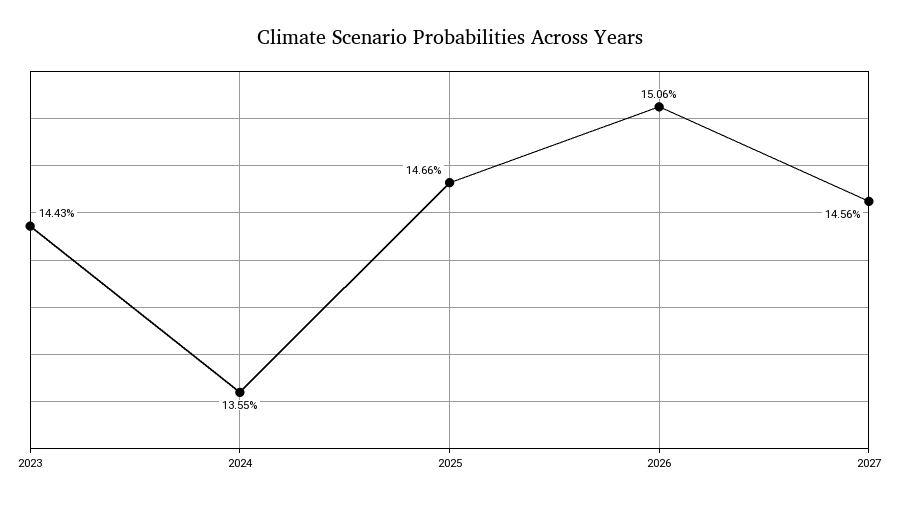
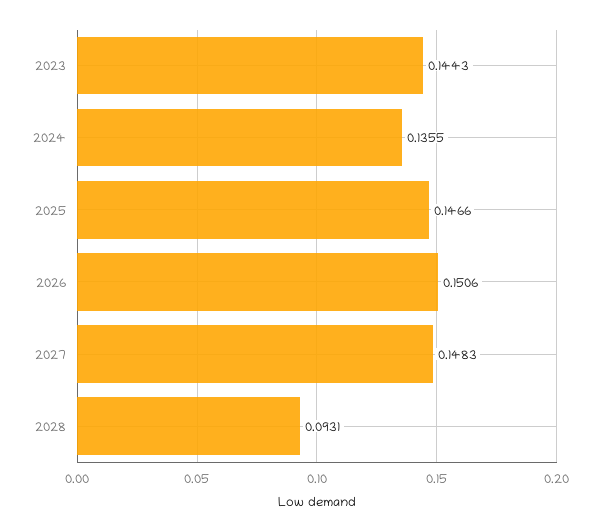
2027: 0.1456 -> 0.1483
2028: none -> 0.0931

